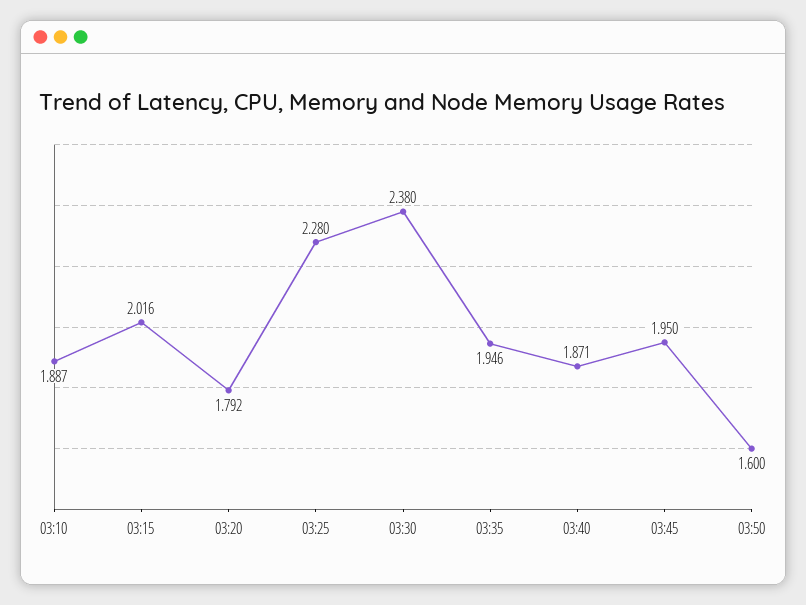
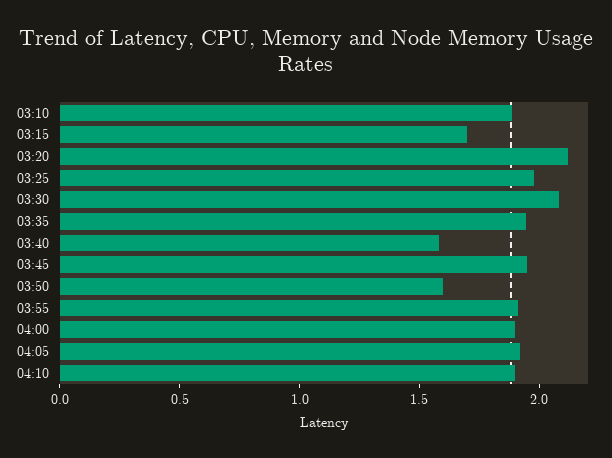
03:15: 2.016 -> 1.7
03:20: 1.792 -> 2.1
03:25: 2.28 -> 2
03:30: 2.38 -> 2.1
03:40: 1.871 -> 1.6
03:55: none -> 1.9
04:00: none -> 1.9
04:05: none -> 1.9
04:10: none -> 1.9

